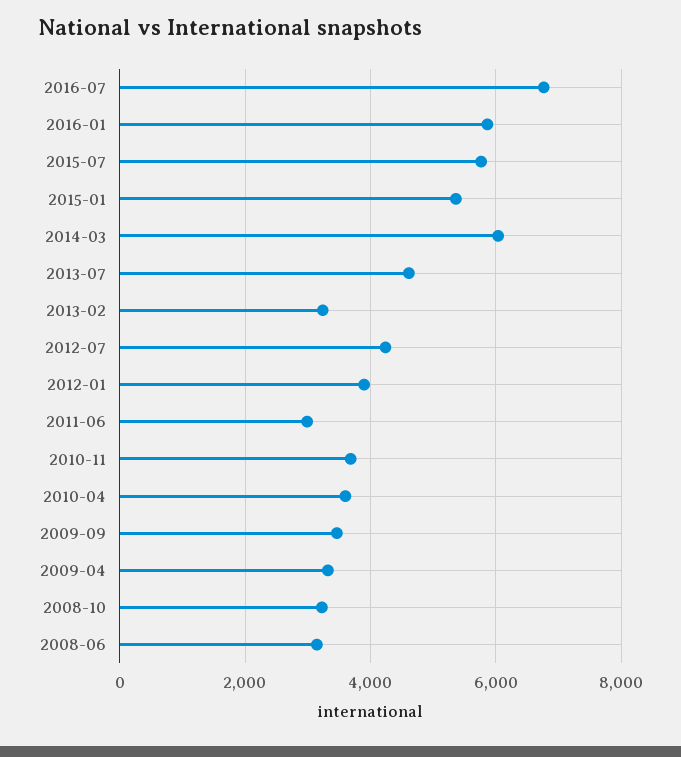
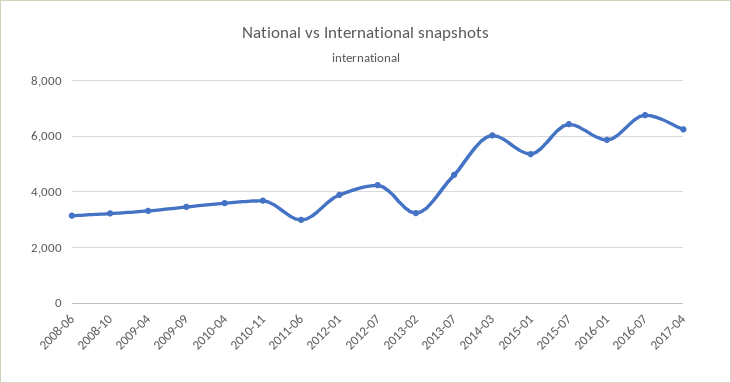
2015-07: 5800 -> 6500
2017-04: none -> 6250

